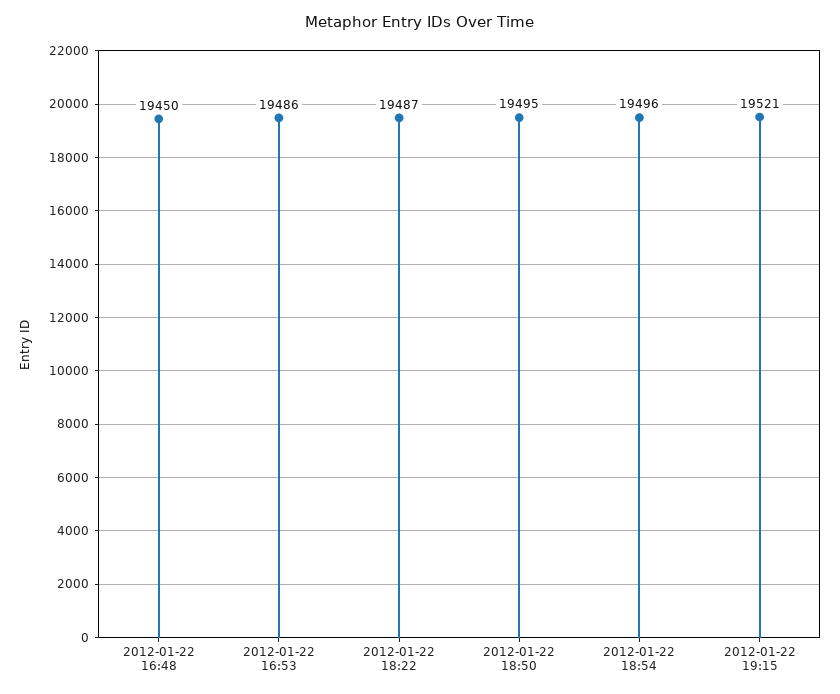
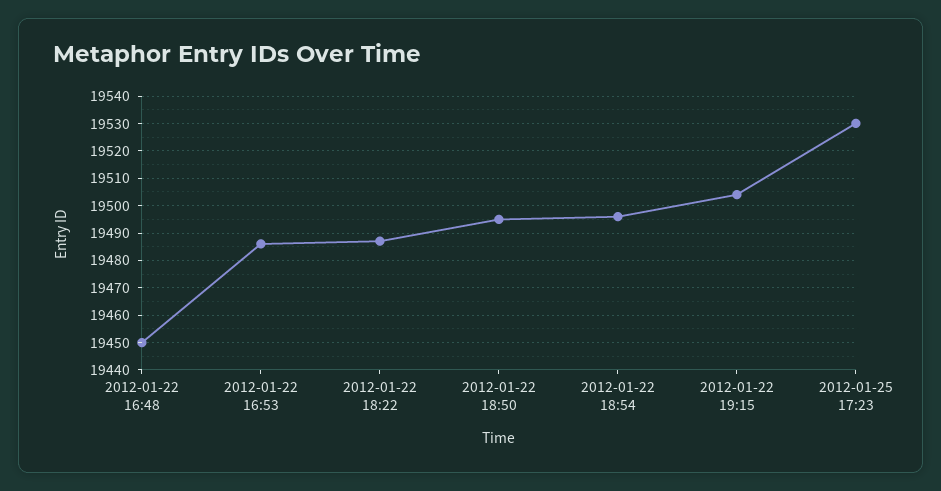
2012-01-22 19:15: 19521 -> 19505
2012-01-25 17:23: none -> 19530

